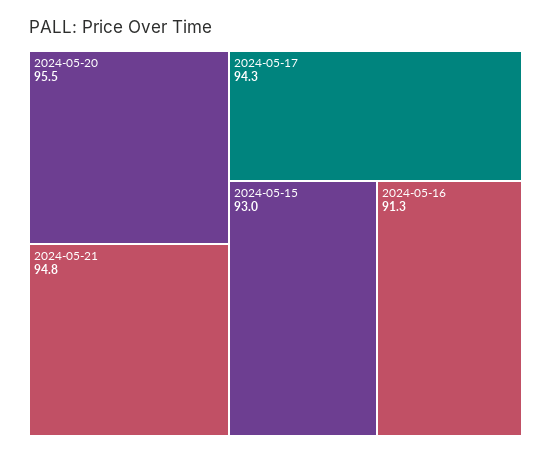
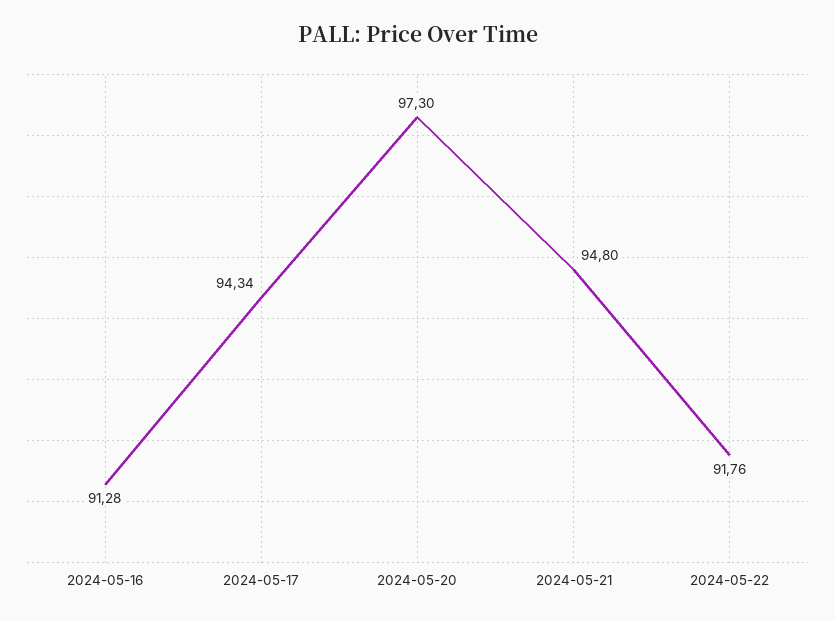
2024-05-20: 95.5 -> 97.3
2024-05-15: 93 -> none
2024-05-22: none -> 91.76

